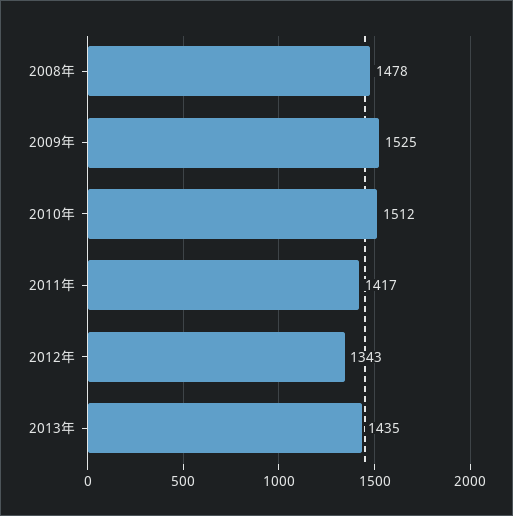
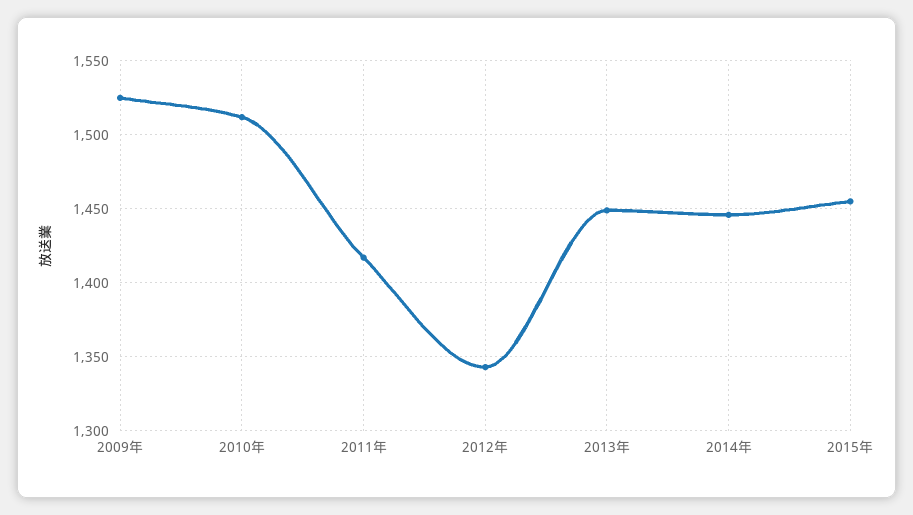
2008年: 1478 -> none
2013年: 1435 -> 1450
2014年: none -> 1445
2015年: none -> 1455

